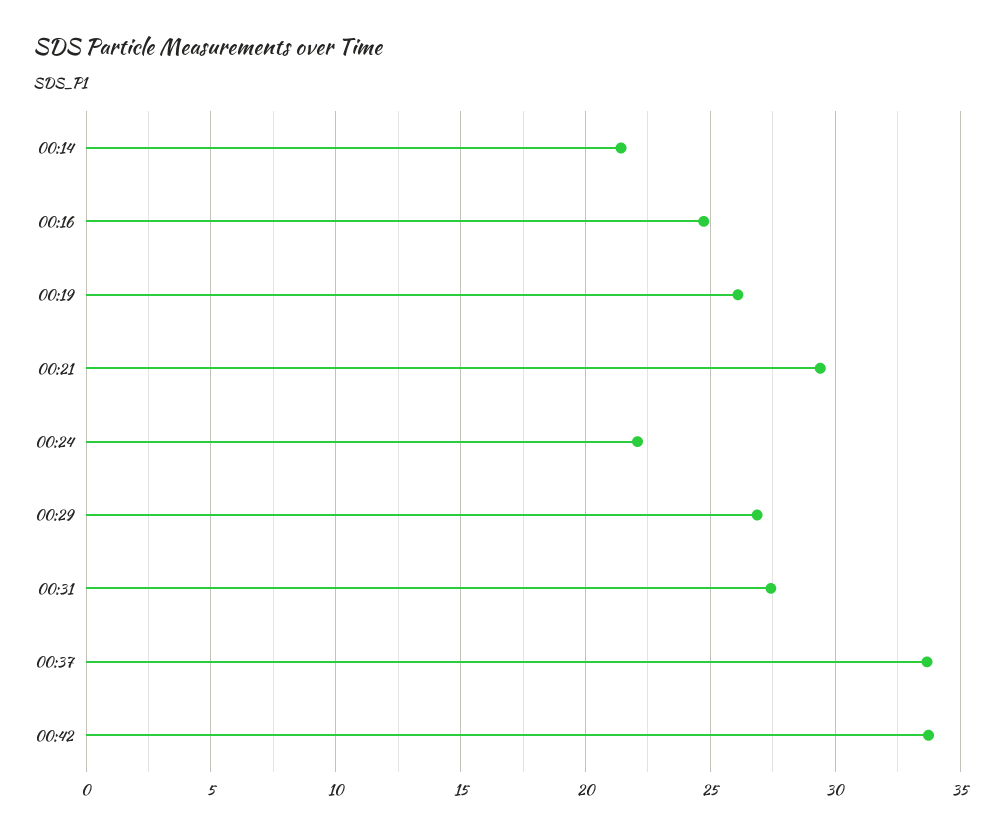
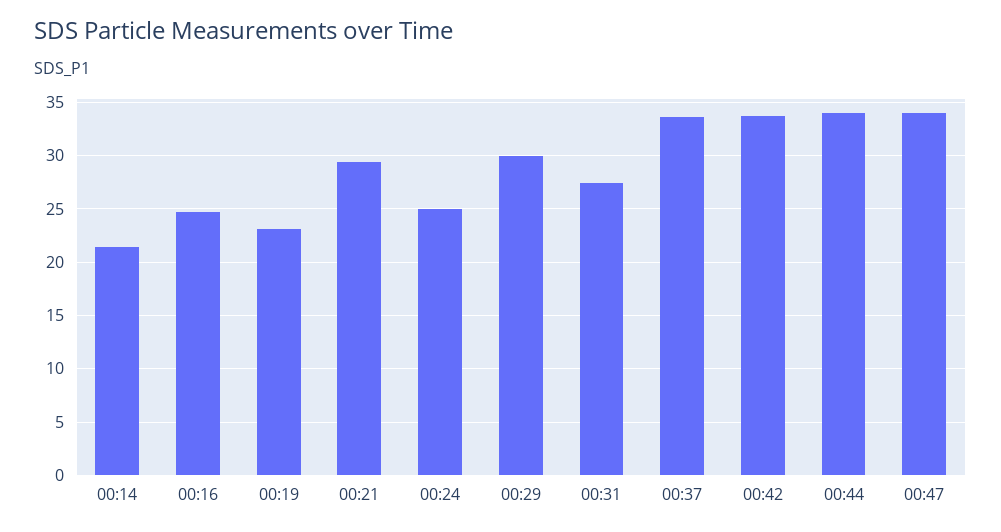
00:19: 26 -> 23
00:24: 22 -> 25
00:29: 27 -> 30
00:44: none -> 34
00:47: none -> 34

